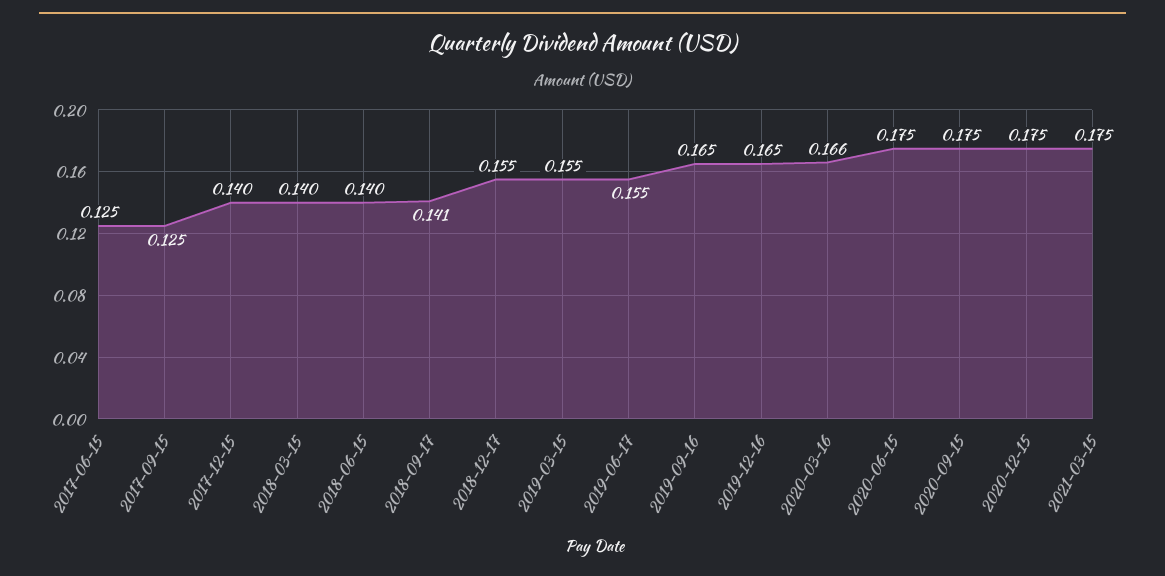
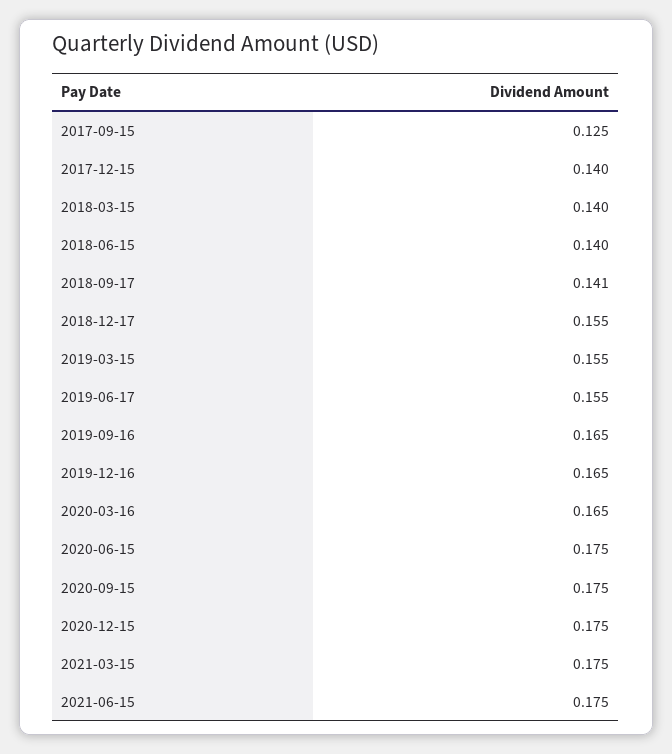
2017-06-15: 0.125 -> none
2020-03-16: 0.166 -> 0.165
2021-06-15: none -> 0.175

